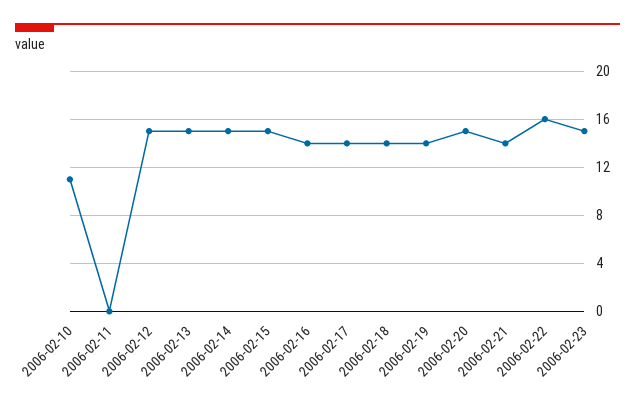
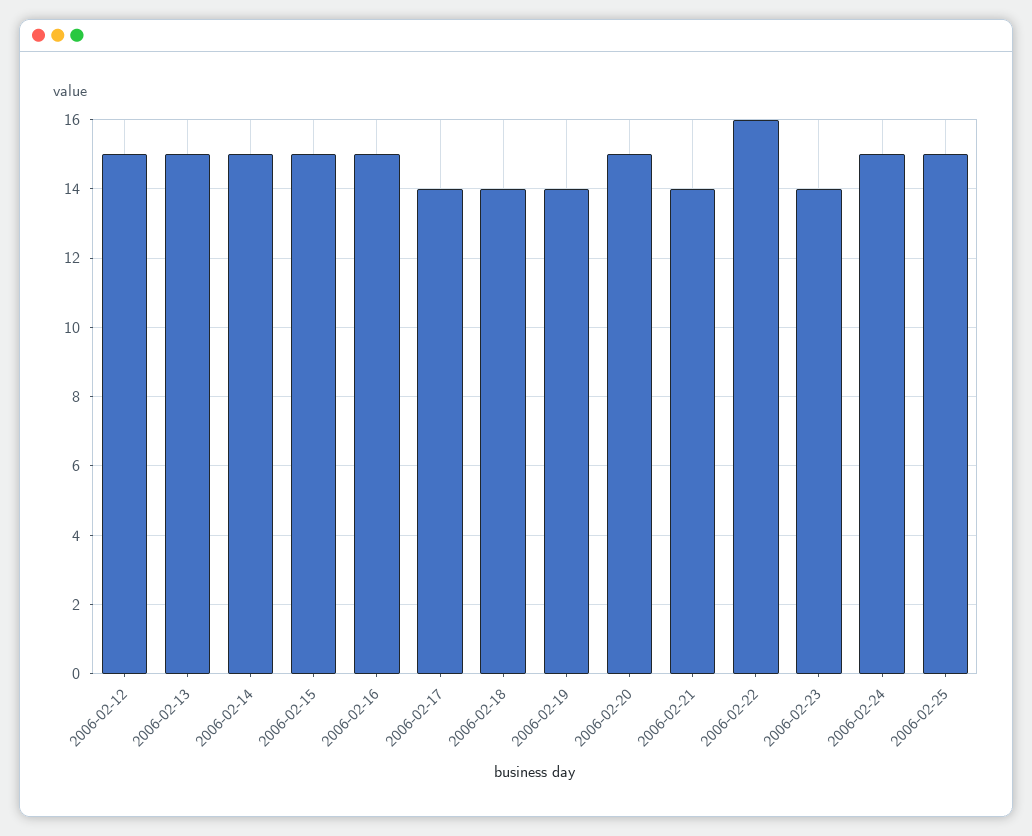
2006-02-10: 11 -> none
2006-02-11: 0 -> none
2006-02-16: 14 -> 15
2006-02-23: 15 -> 14
2006-02-24: none -> 15
2006-02-25: none -> 15

